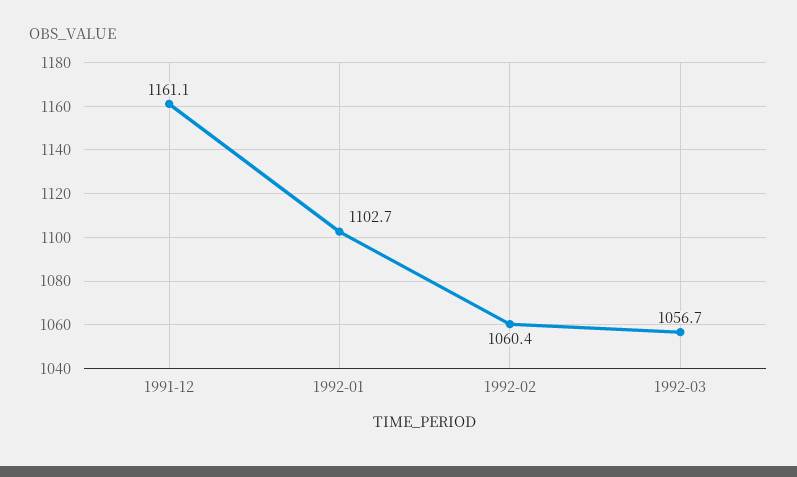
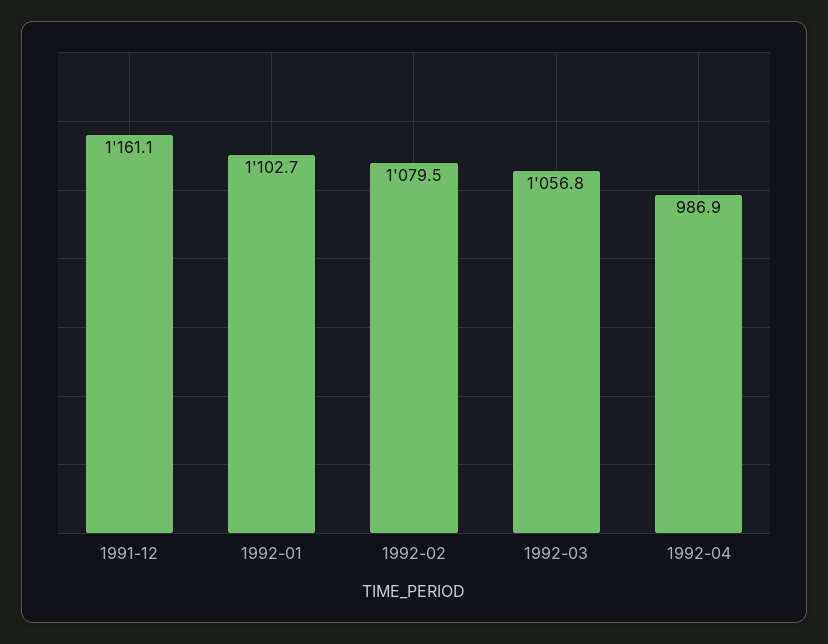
1992-02: 1060.4 -> 1079.5
1992-03: 1056.7 -> 1056.8
1992-04: none -> 986.9

